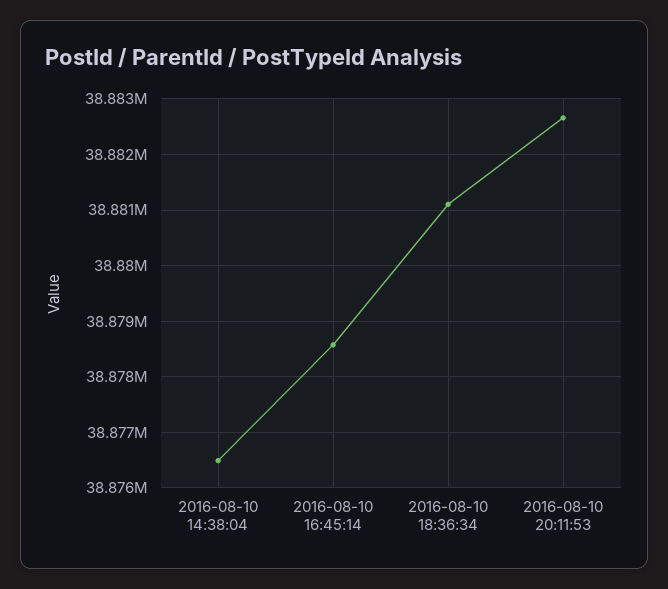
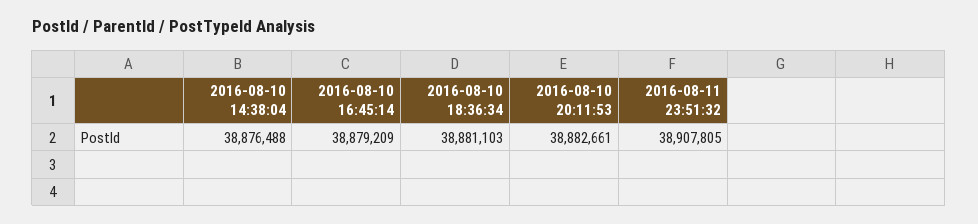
2016-08-10 16:45:14: 38878600 -> 38879209
2016-08-11 23:51:32: none -> 38907805

